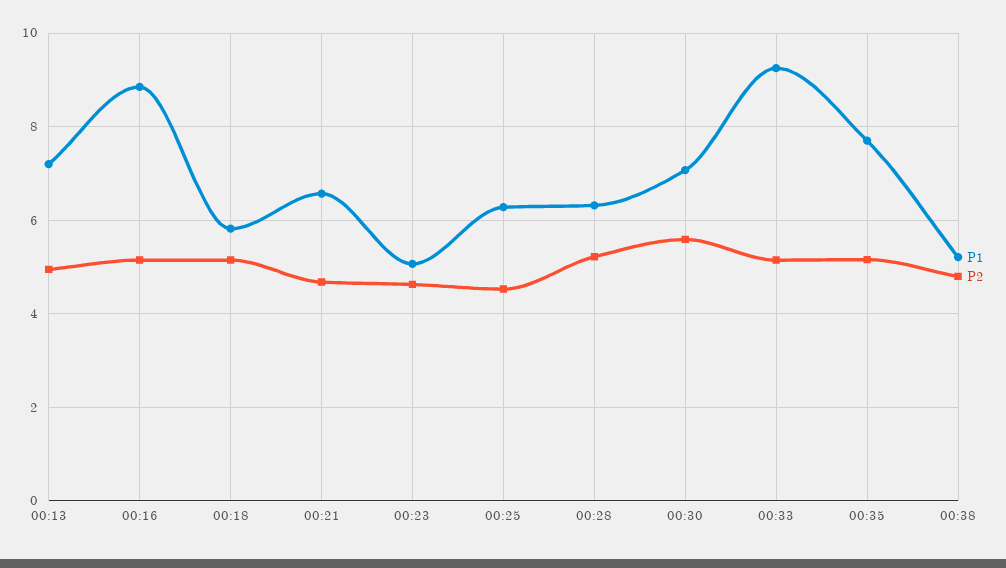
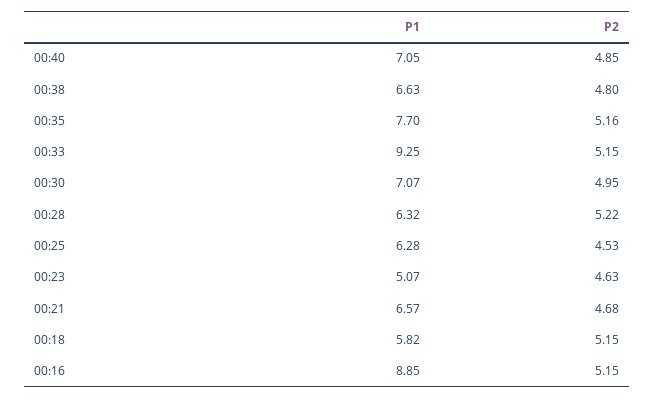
P1, 00:13: 7.2 -> none
P2, 00:13: 5 -> none
P2, 00:30: 5.6 -> 4.95
P1, 00:38: 5.2 -> 6.63
P1, 00:40: none -> 7.05
P2, 00:40: none -> 4.85

